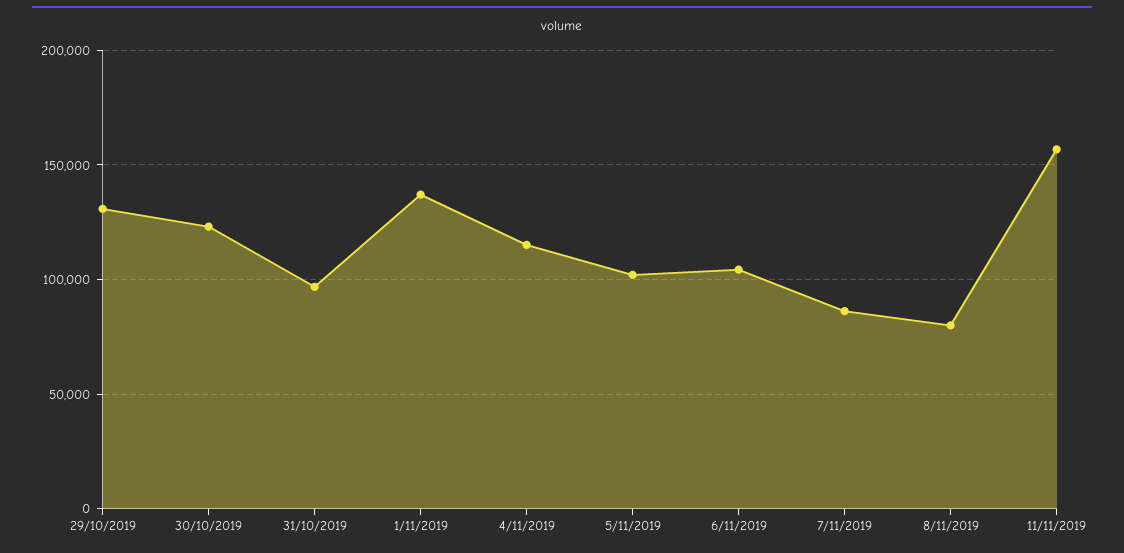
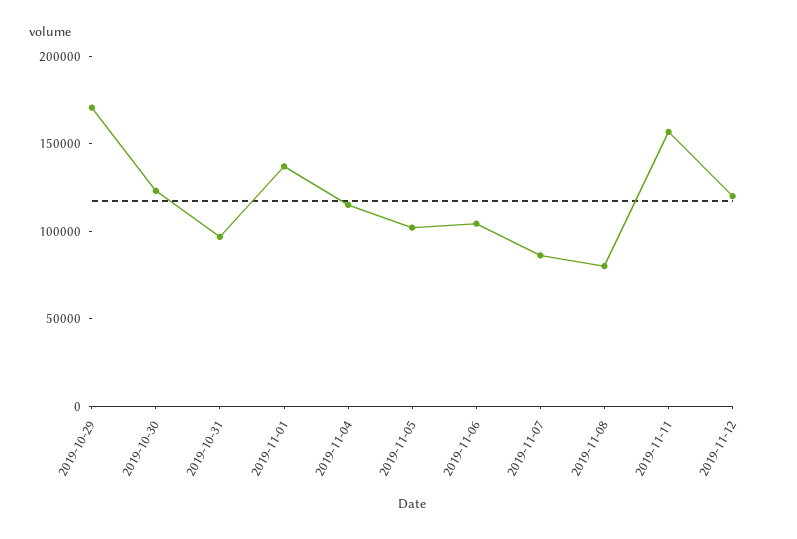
29/10/2019: 130000 -> 170000
2019-11-12: none -> 120000

